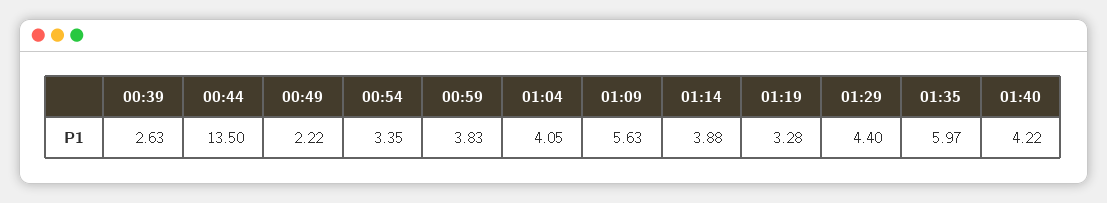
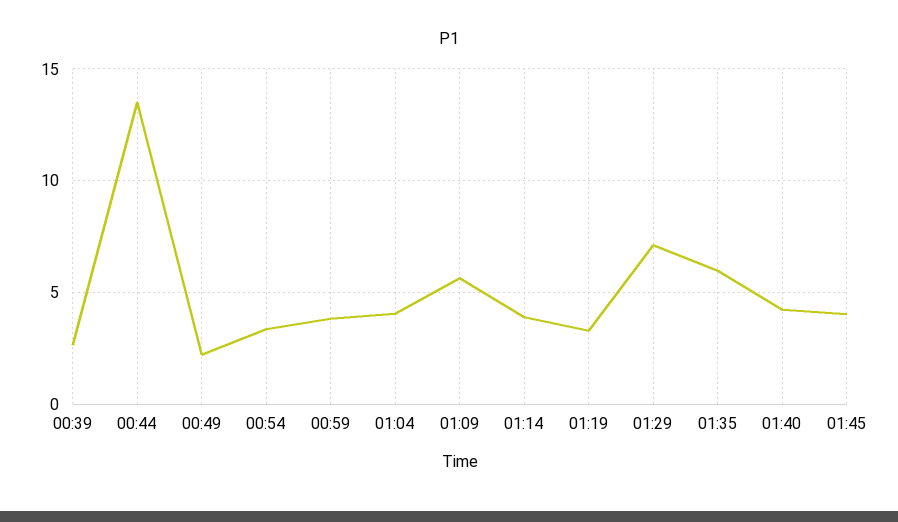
01:29: 4.4 -> 7
01:45: none -> 4

